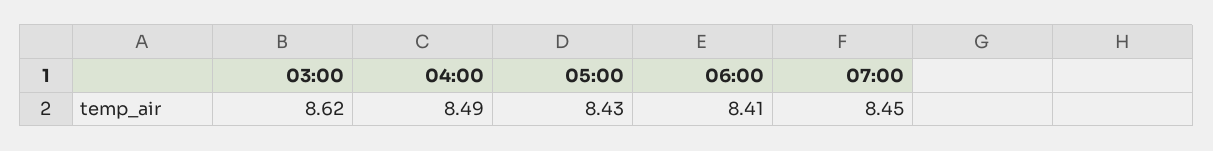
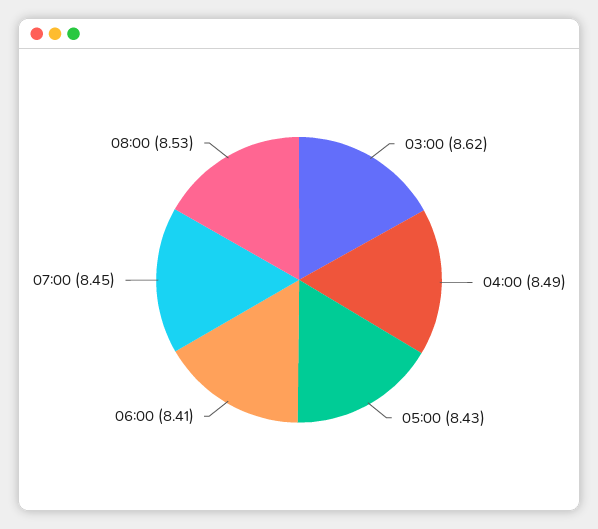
08:00: none -> 8.53

